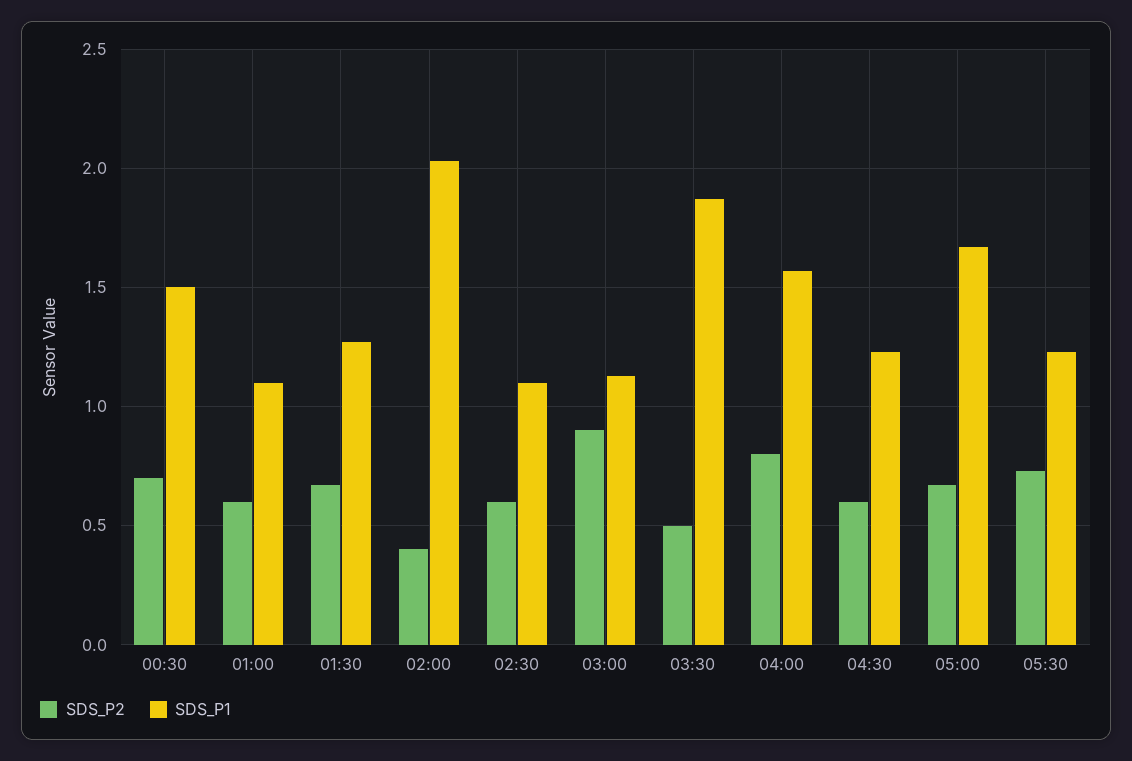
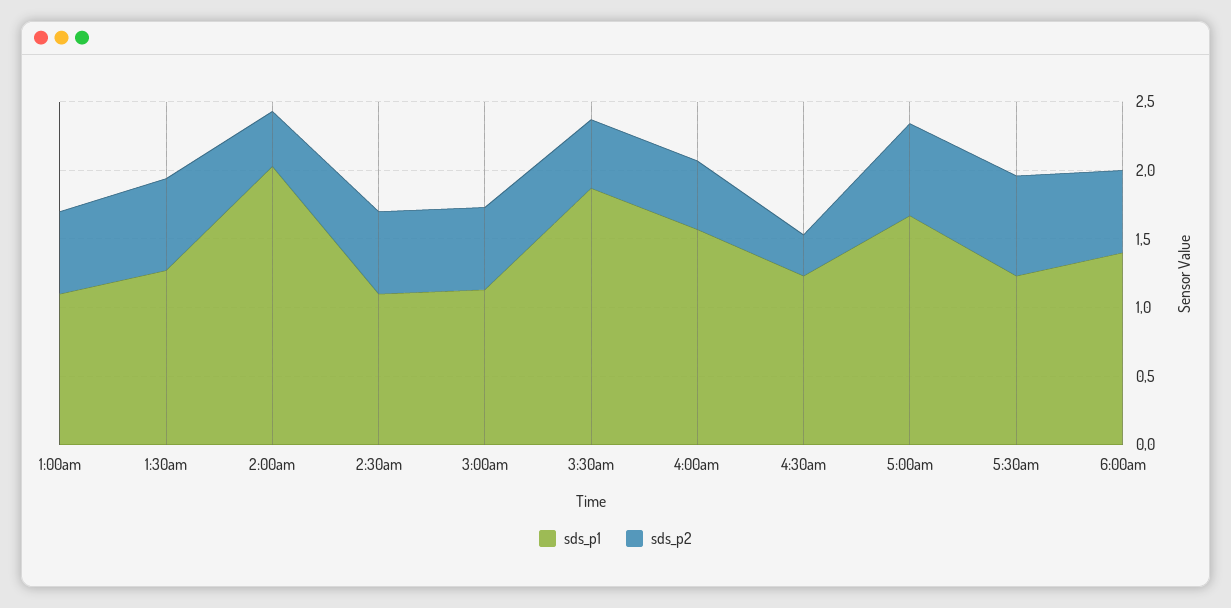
SDS_P2, 00:30: 0.7 -> none
SDS_P1, 00:30: 1.5 -> none
SDS_P2, 03:00: 0.9 -> 0.6
SDS_P2, 04:00: 0.8 -> 0.5
SDS_P2, 04:30: 0.6 -> 0.3
SDS_P1, 6:00am: none -> 1.4
SDS_P2, 6:00am: none -> 0.6

